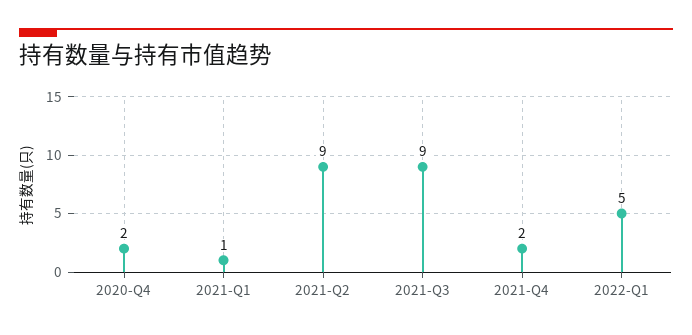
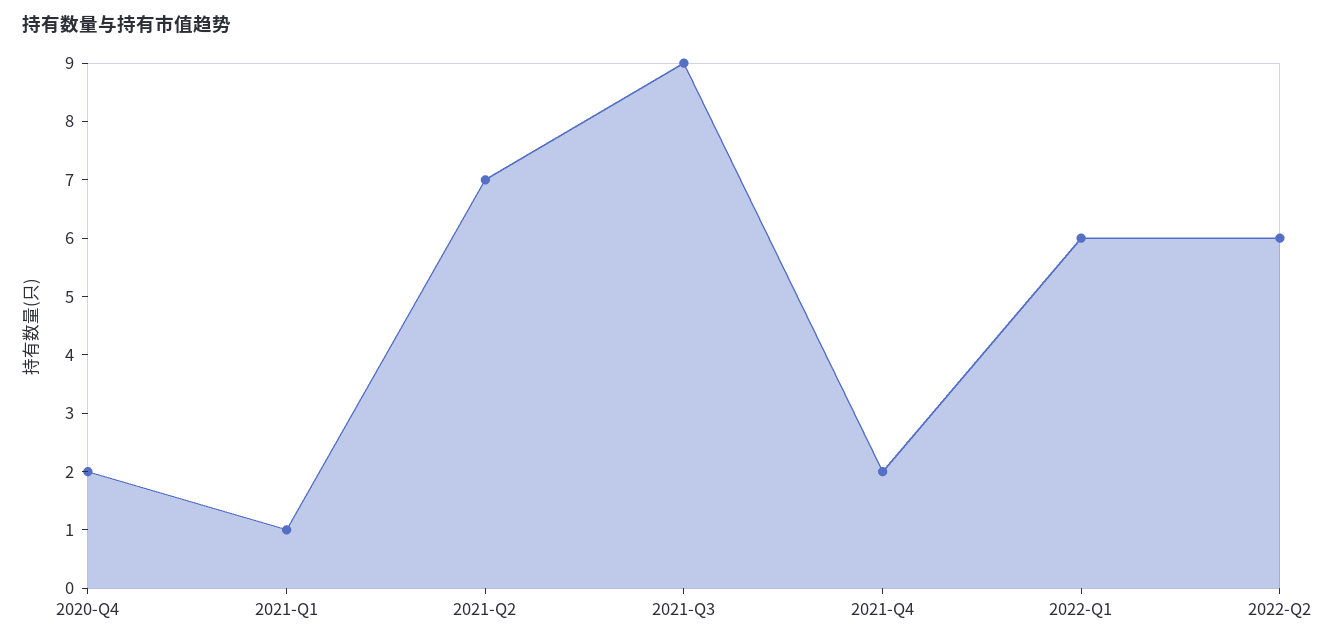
2021-Q2: 9 -> 7
2022-Q1: 5 -> 6
2022-Q2: none -> 6

